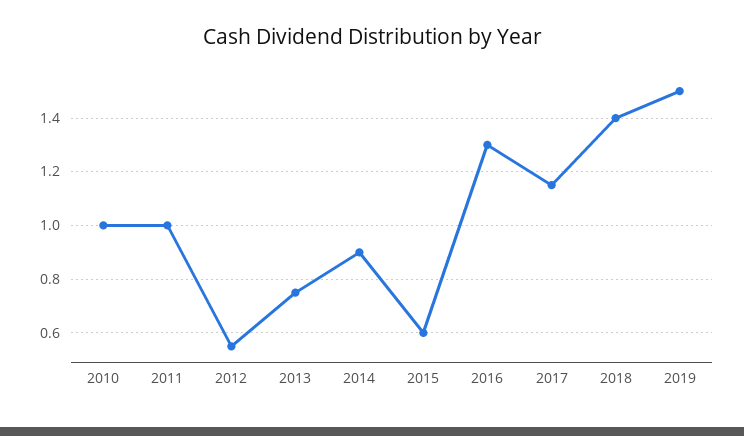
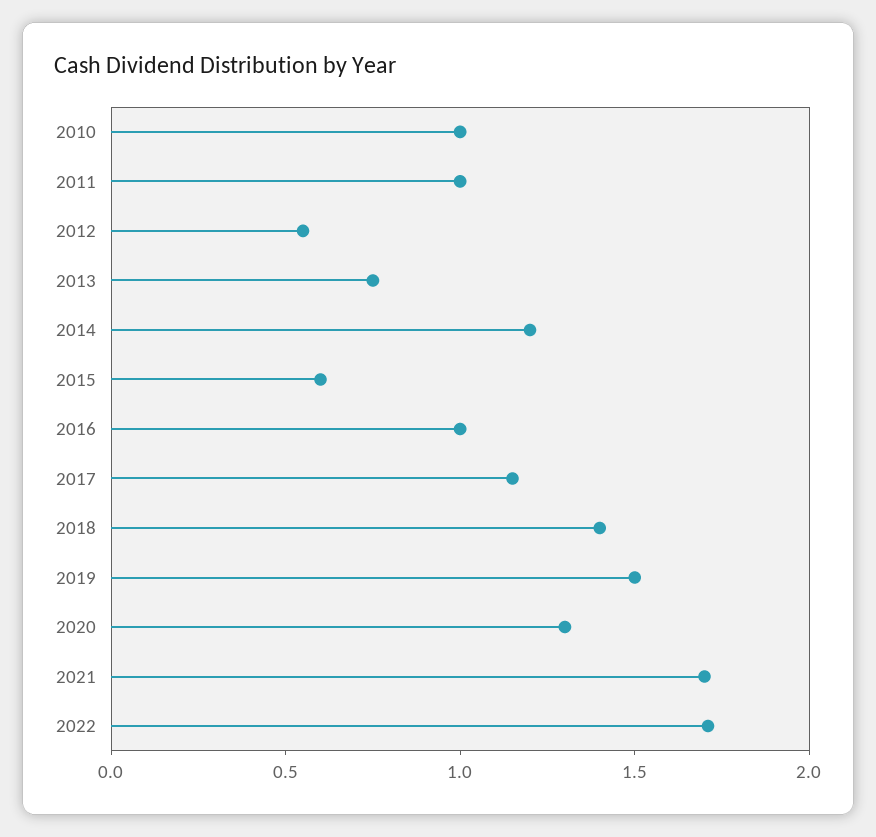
2014: 0.9 -> 1.2
2016: 1.3 -> 1
2020: none -> 1.3
2021: none -> 1.7
2022: none -> 1.7

